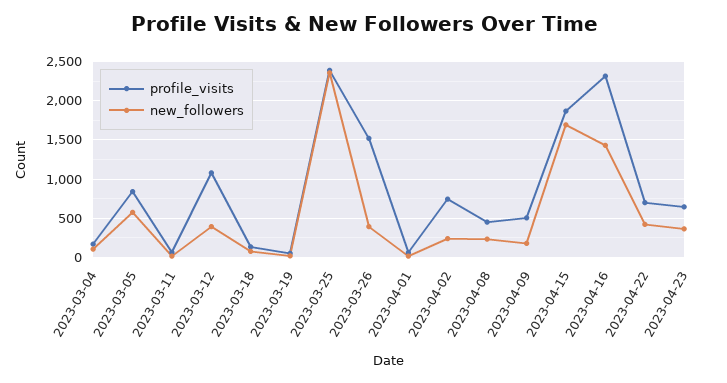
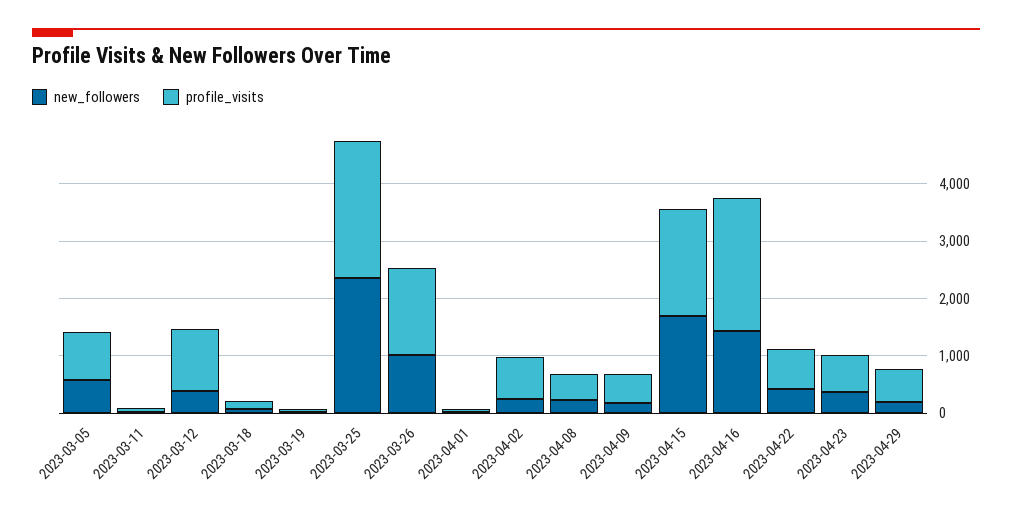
profile_visits, 2023-03-04: 200 -> none
new_followers, 2023-03-04: 100 -> none
new_followers, 2023-03-26: 400 -> 1000
new_followers, 2023-04-29: none -> 200
profile_visits, 2023-04-29: none -> 600

